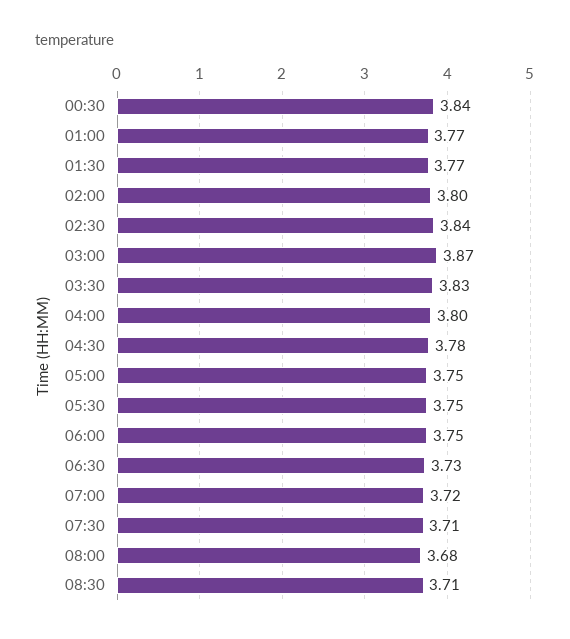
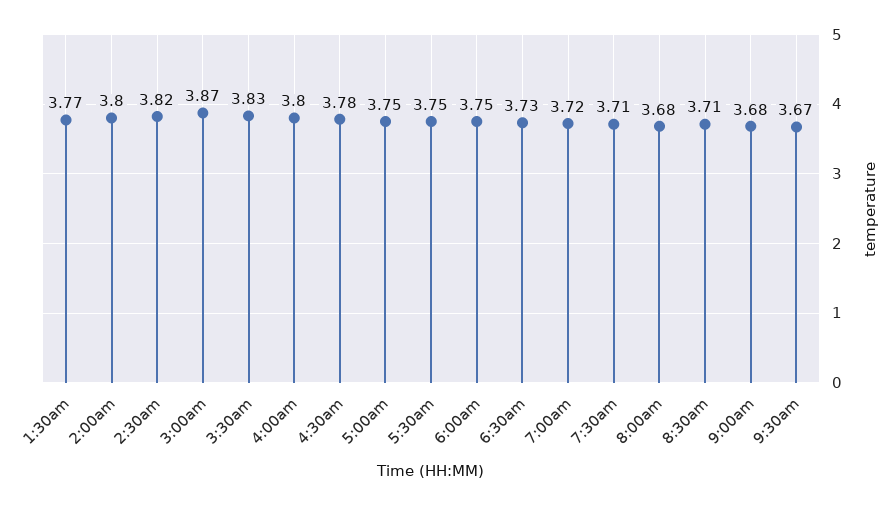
00:30: 3.84 -> none
01:00: 3.77 -> none
02:30: 3.84 -> 3.82
9:00am: none -> 3.68
9:30am: none -> 3.67

